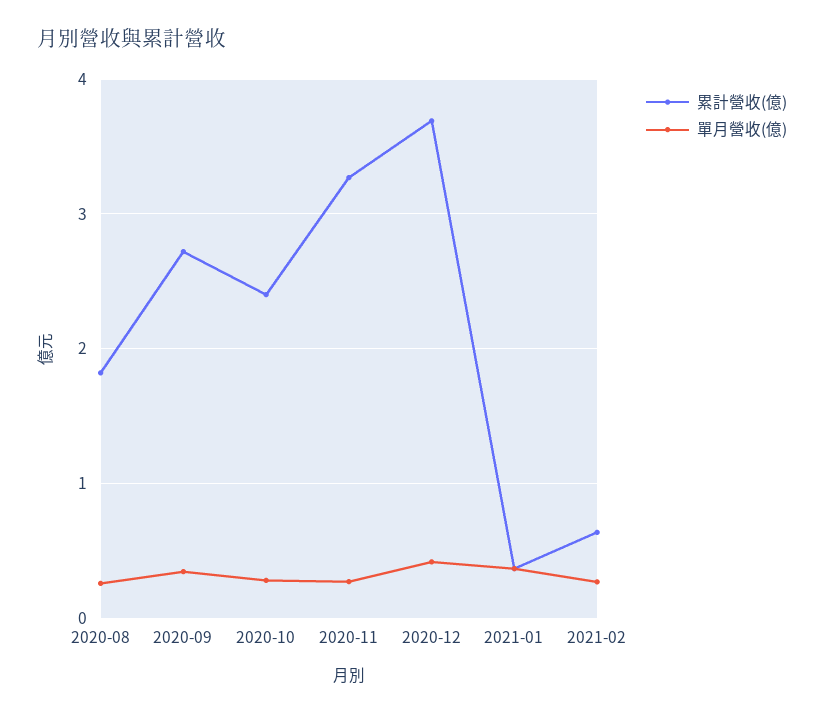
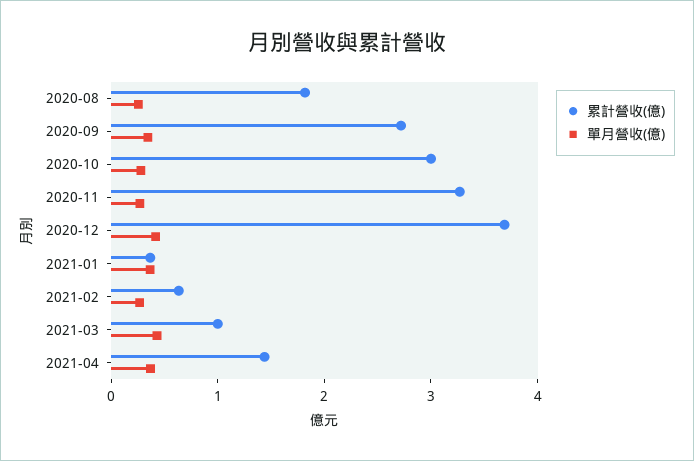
累計營收(億), 2020-10: 2.4 -> 3
累計營收(億), 2021-03: none -> 1
單月營收(億), 2021-03: none -> 0.4
累計營收(億), 2021-04: none -> 1.4
單月營收(億), 2021-04: none -> 0.4

